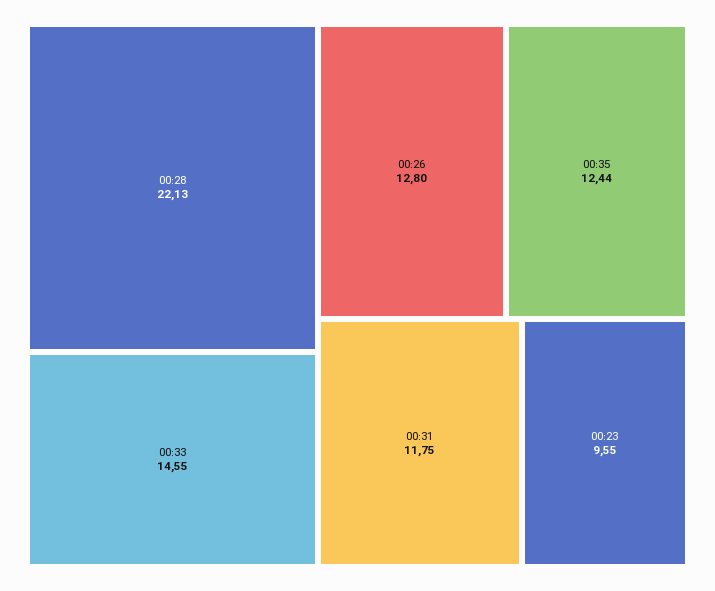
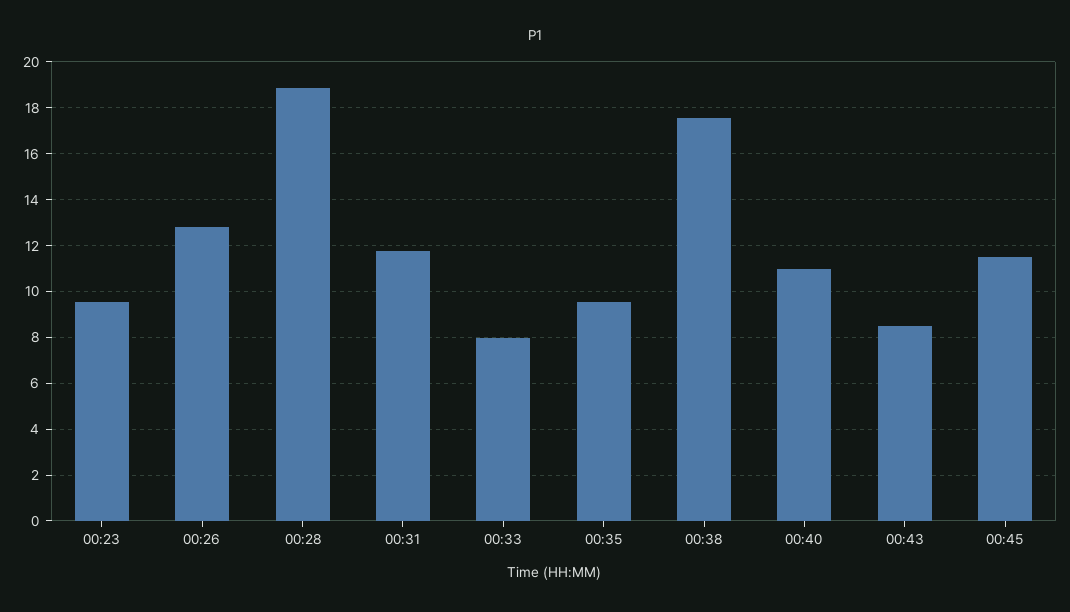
00:28: 22.13 -> 19
00:33: 14.55 -> 8
00:35: 12.44 -> 9.5
00:38: none -> 17.5
00:40: none -> 11
00:43: none -> 8.5
00:45: none -> 11.5

